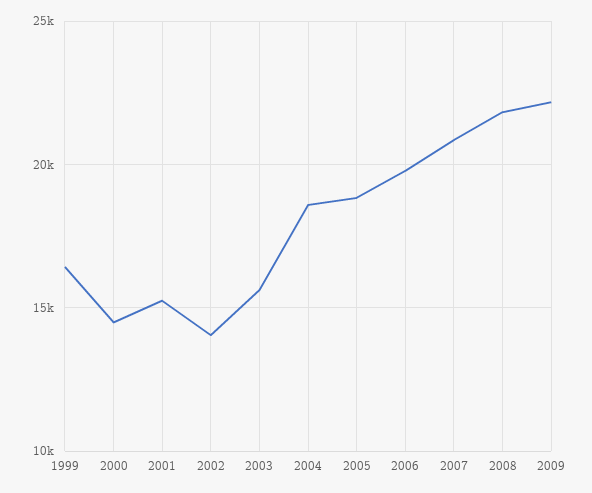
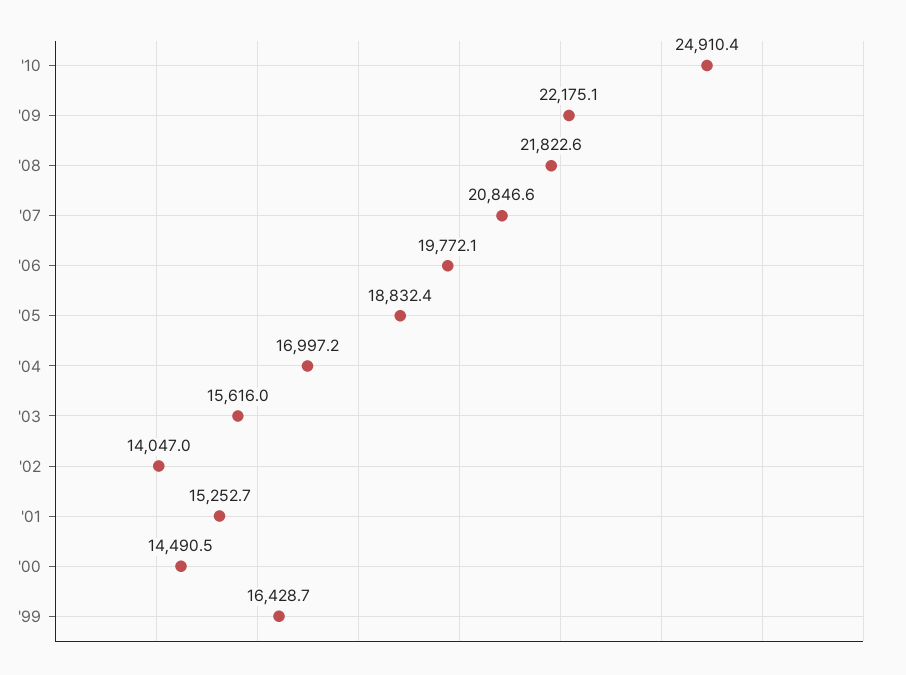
2004: 18500 -> 16997.2
'10: none -> 24910.4

